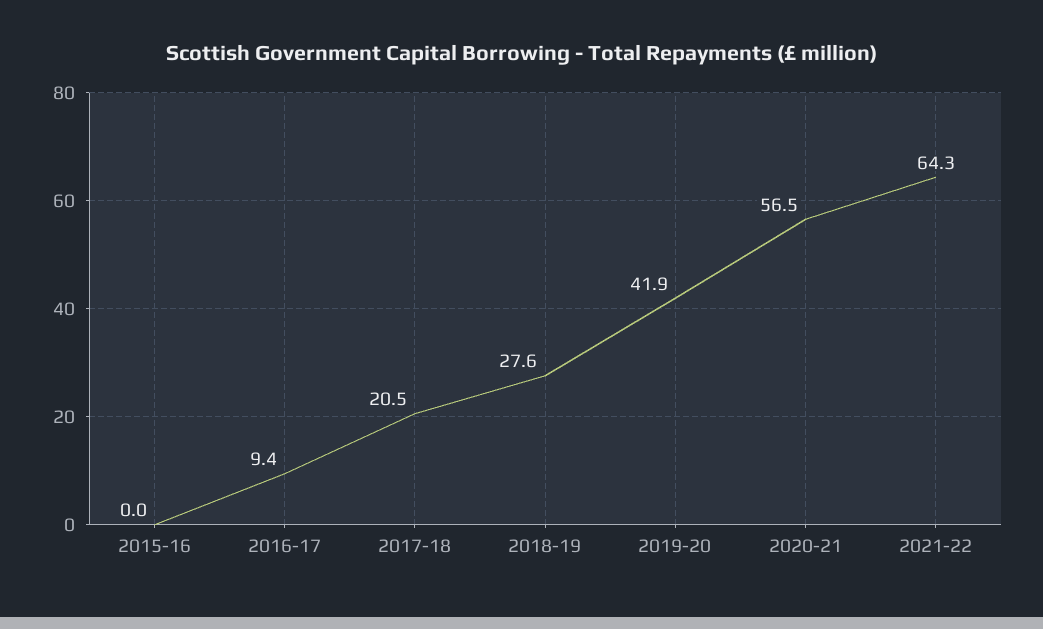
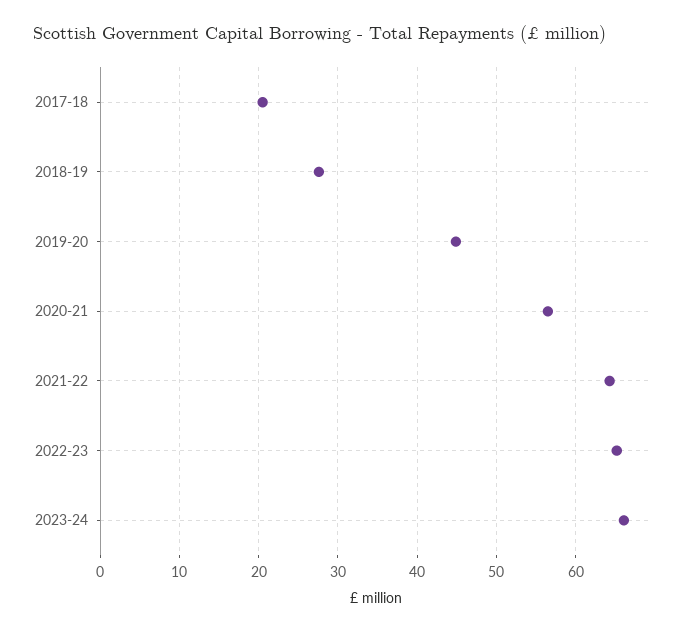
2015-16: 0 -> none
2016-17: 9.4 -> none
2019-20: 41.9 -> 45
2022-23: none -> 65
2023-24: none -> 66

